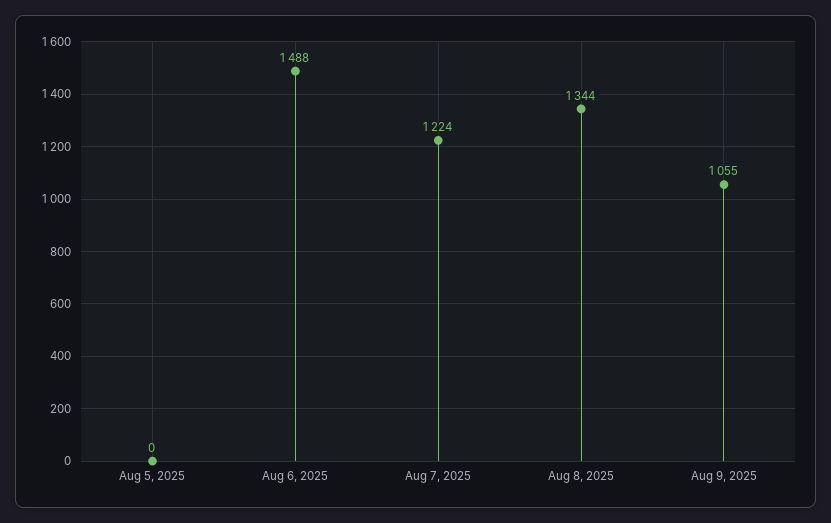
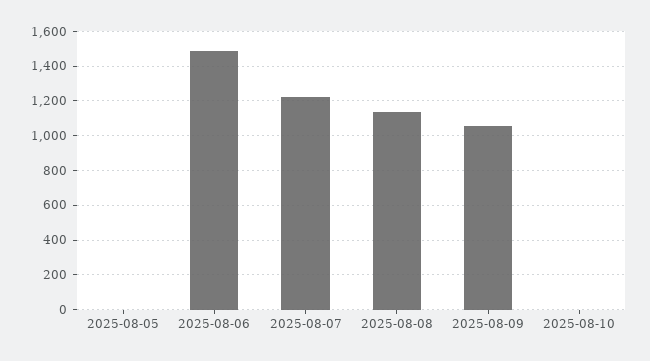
Aug 8, 2025: 1344 -> 1150
2025-08-10: none -> 0

